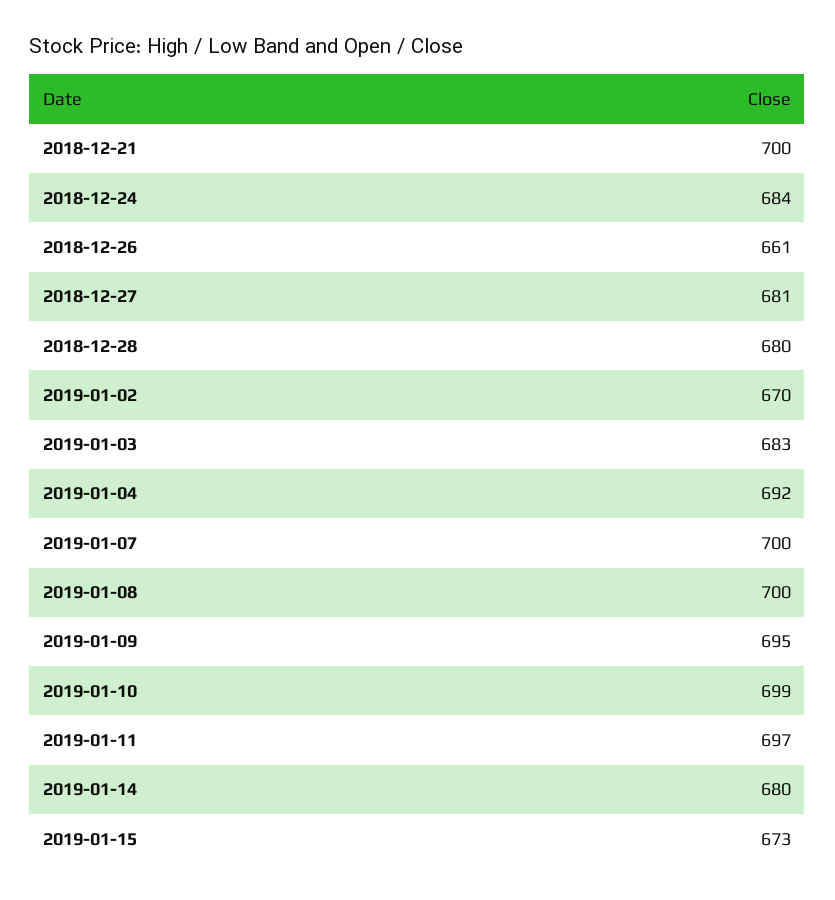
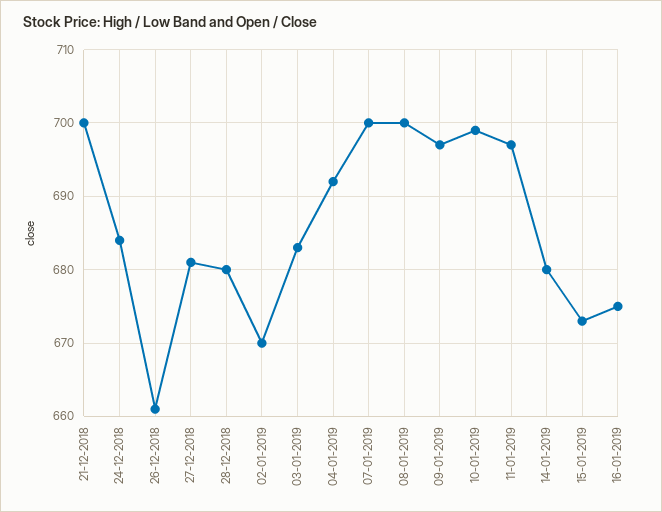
2019-01-09: 695 -> 697
16-01-2019: none -> 675

